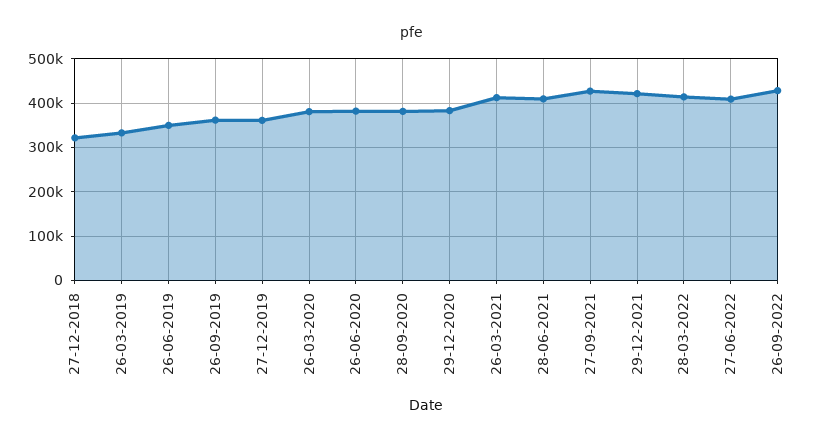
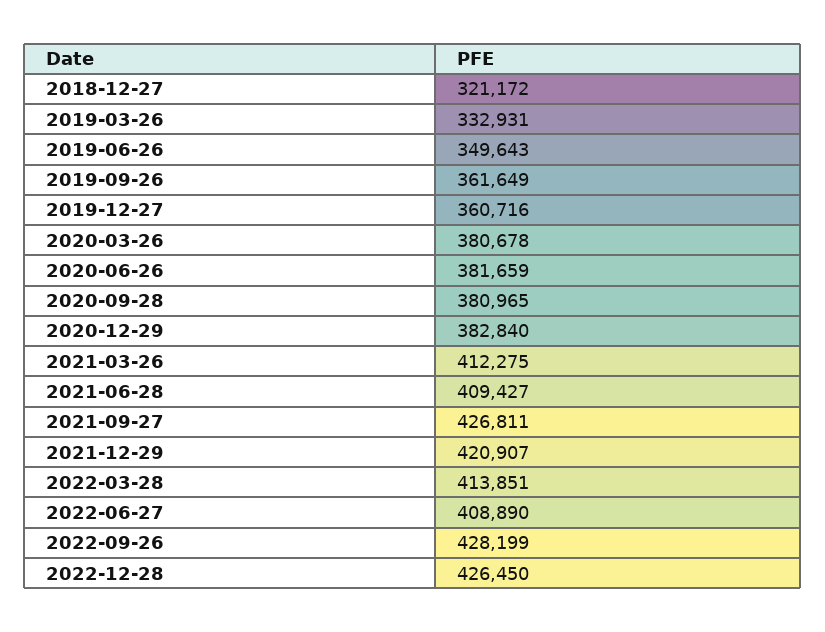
2022-12-28: none -> 426450

